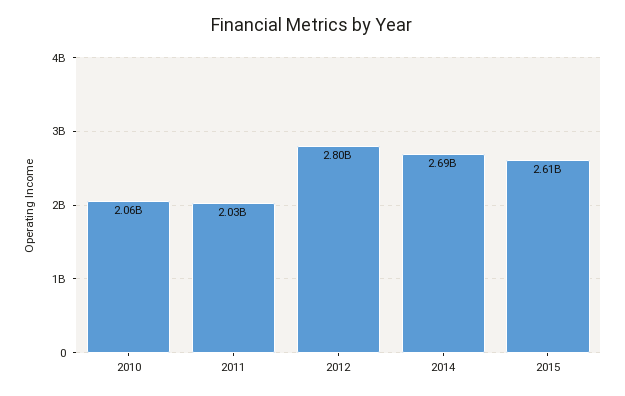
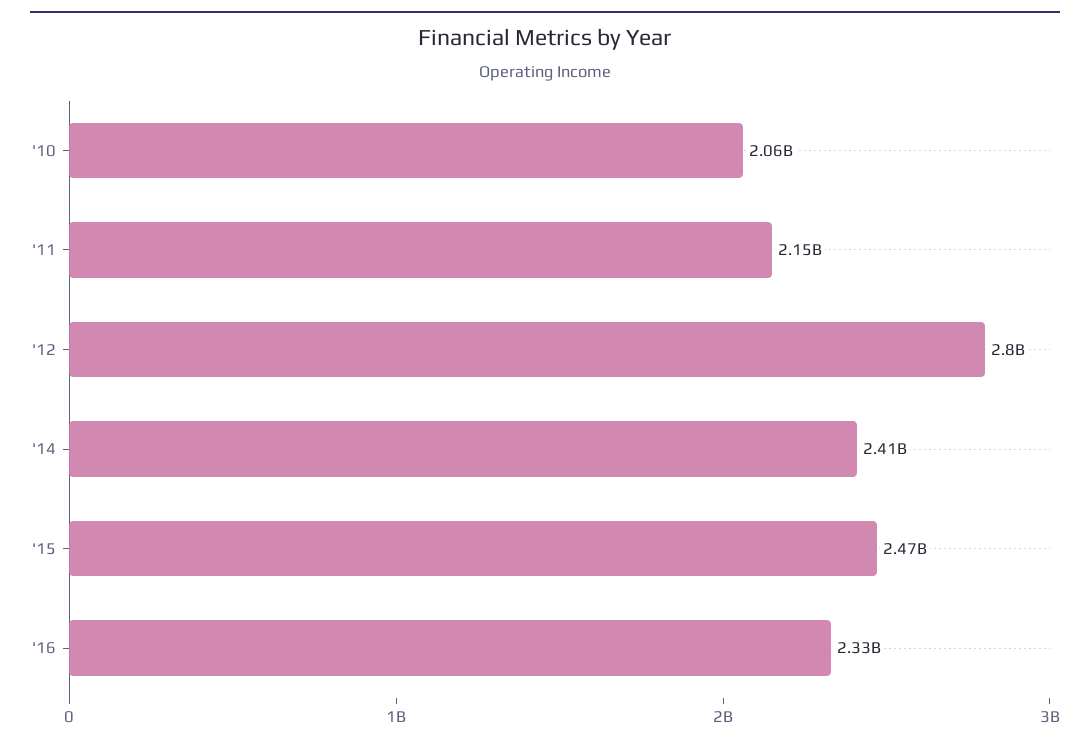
2011: 2030000000 -> 2150000000
2014: 2690000000 -> 2410000000
2015: 2610000000 -> 2470000000
'16: none -> 2330000000

